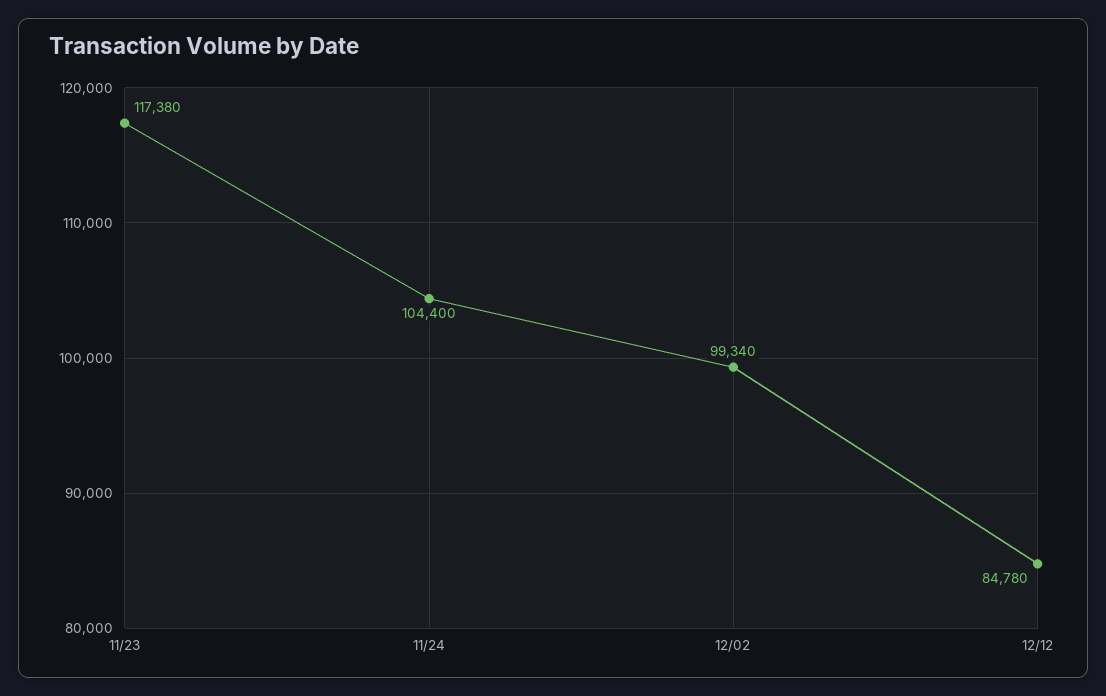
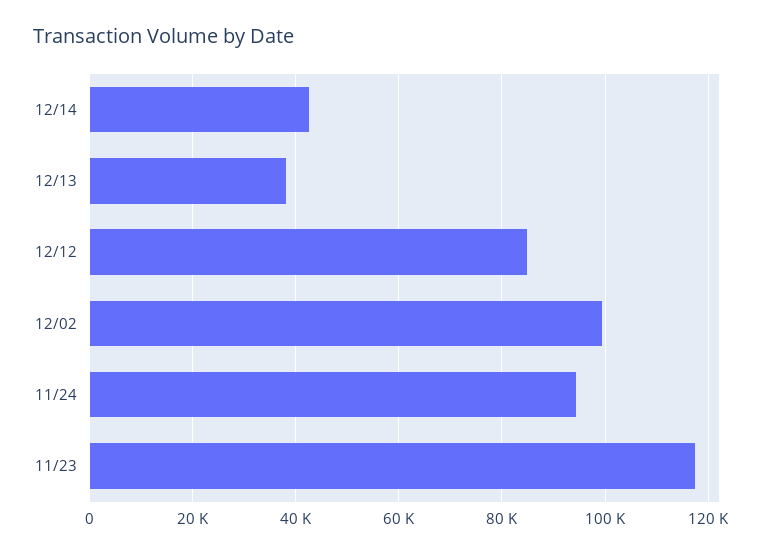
11/24: 104400 -> 94000
12/14: none -> 42000
12/13: none -> 38000

